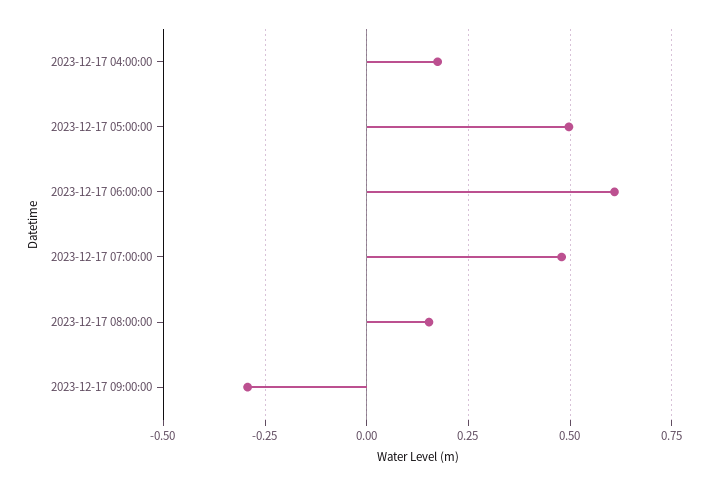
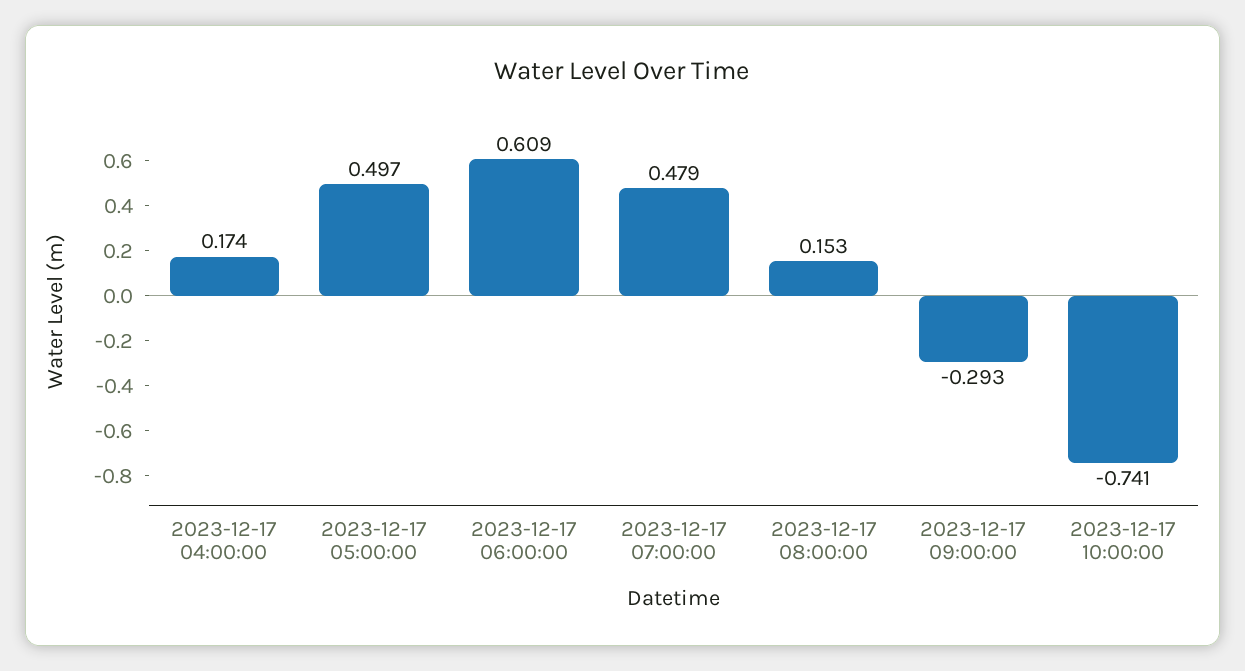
2023-12-17 10:00:00: none -> -0.741

